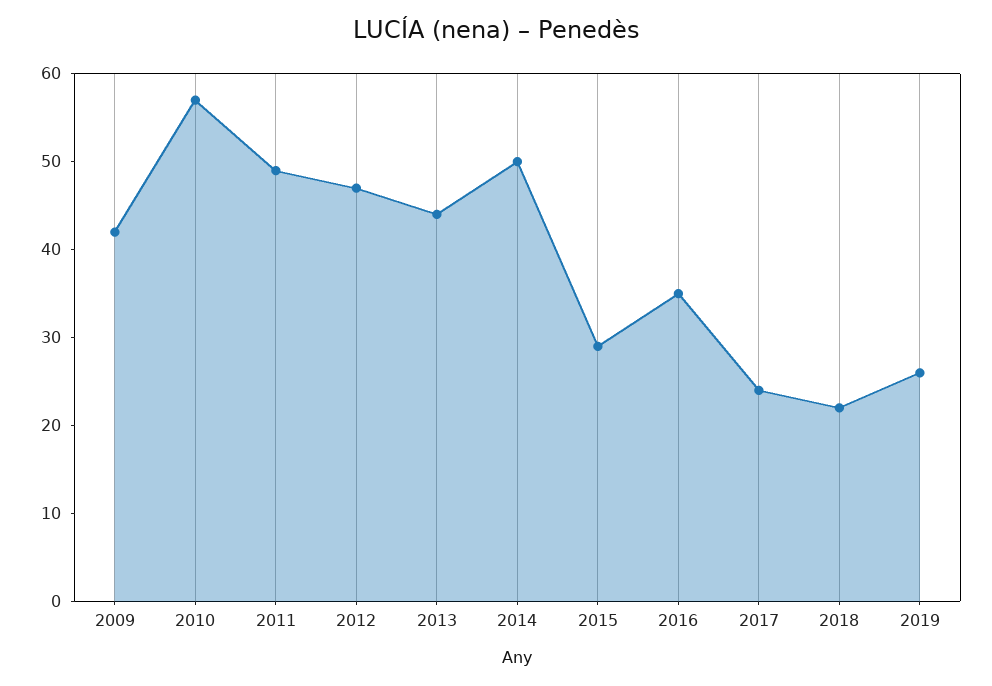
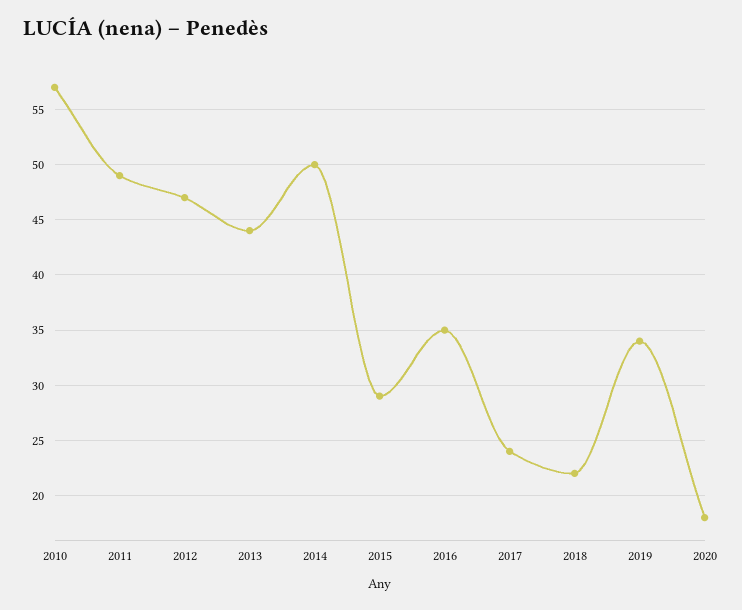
2009: 42 -> none
2019: 26 -> 34
2020: none -> 18

